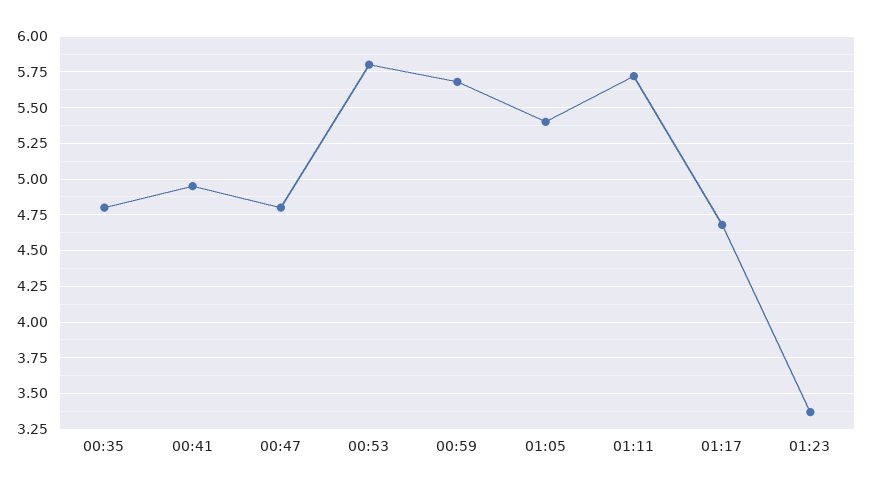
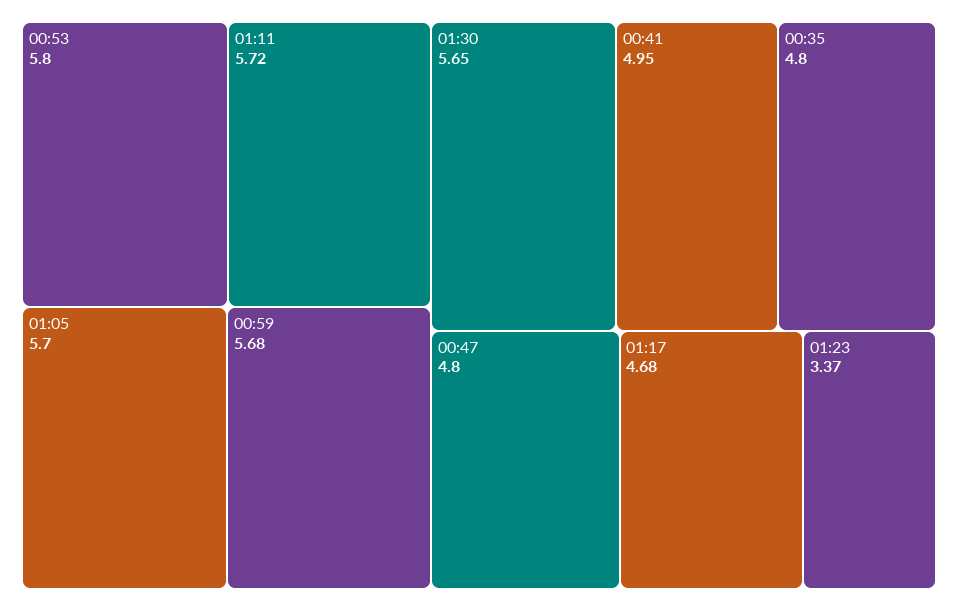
01:05: 5.4 -> 5.7
01:30: none -> 5.65

